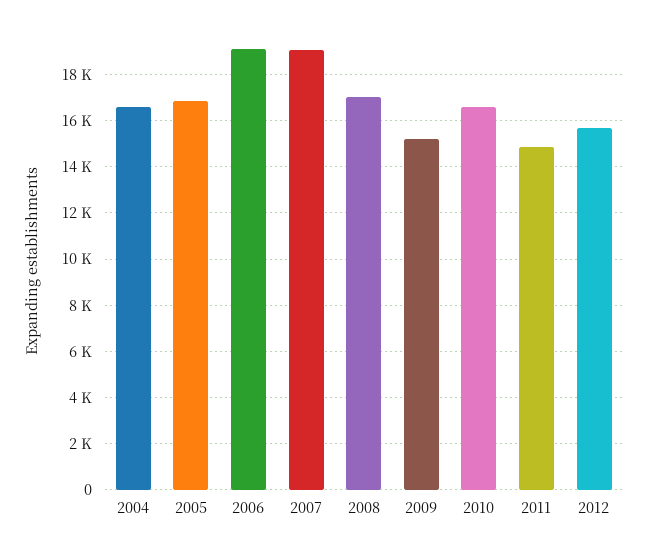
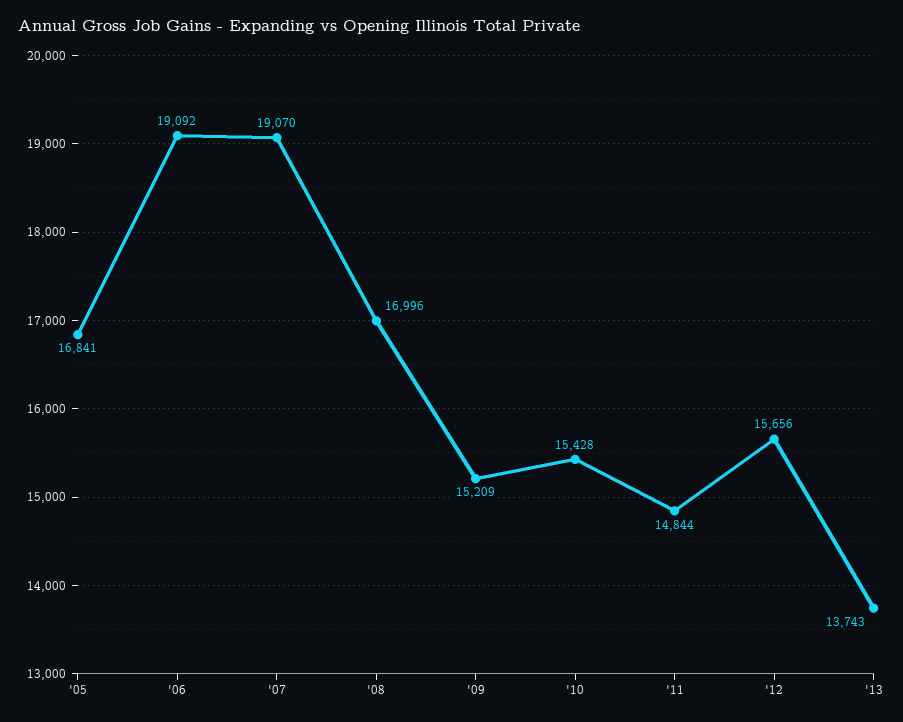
2004: 16500 -> none
2010: 16500 -> 15428
'13: none -> 13743

